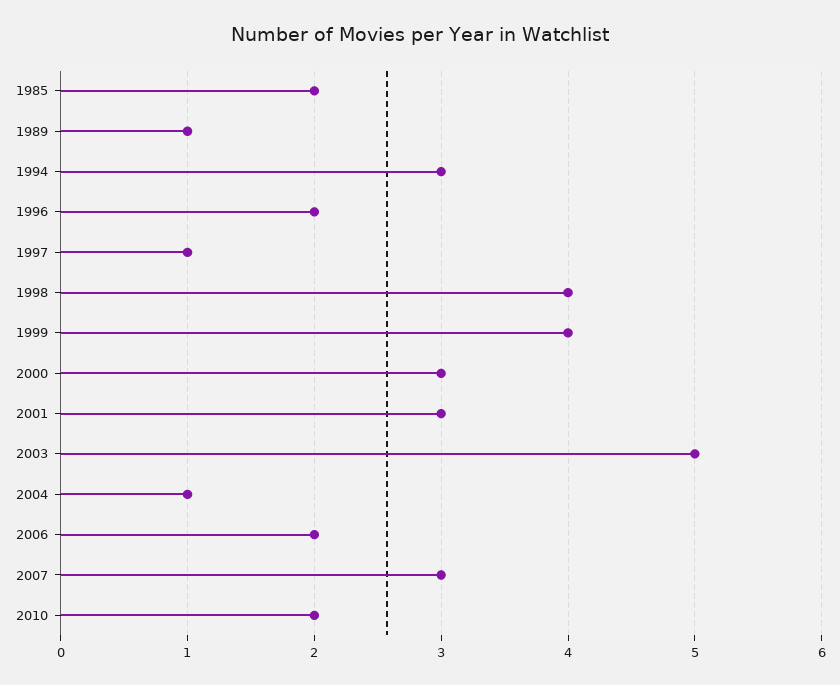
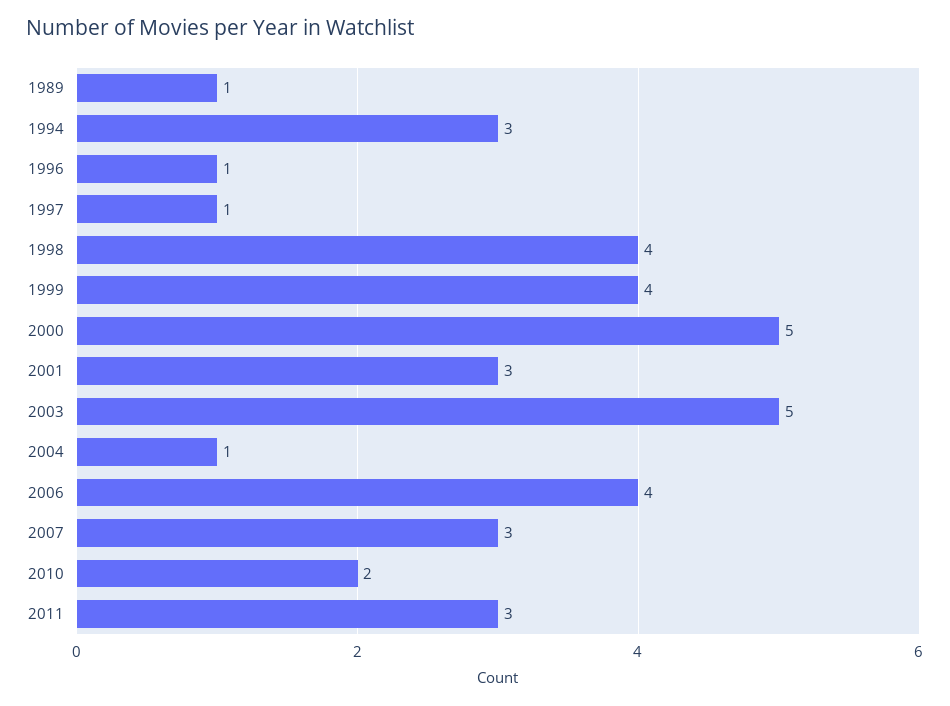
1985: 2 -> none
1996: 2 -> 1
2000: 3 -> 5
2006: 2 -> 4
2011: none -> 3

